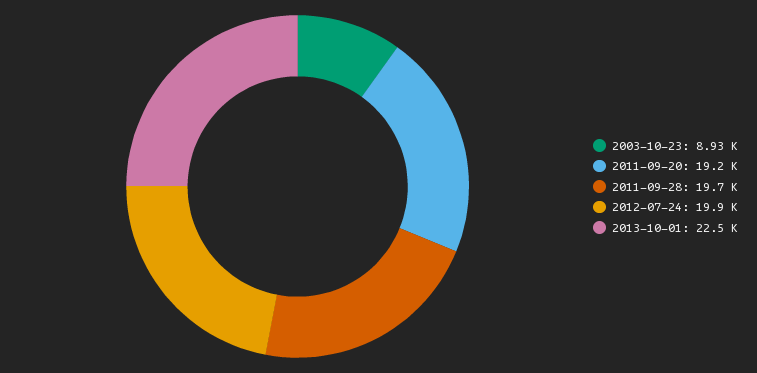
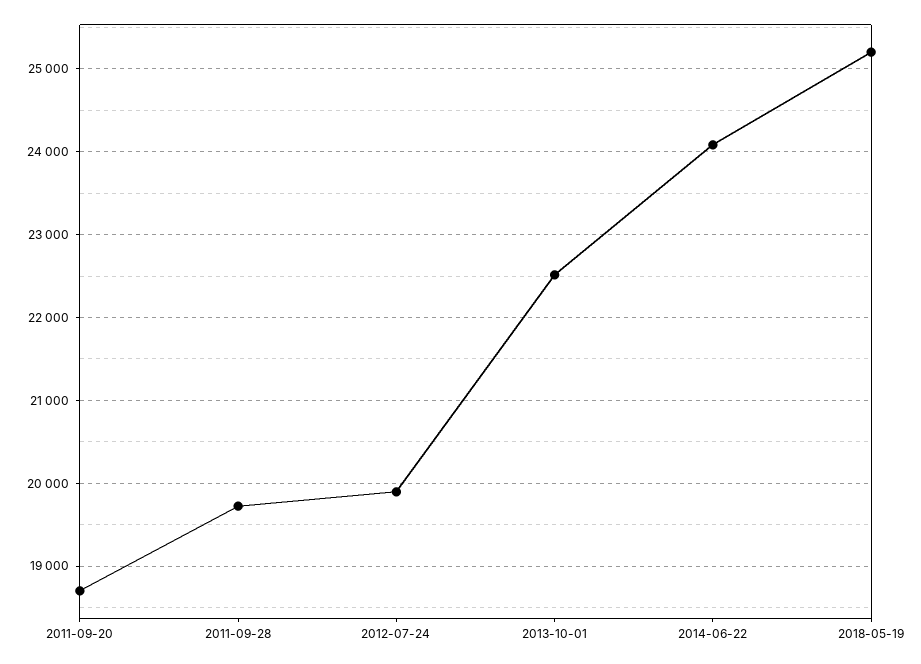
2003-10-23: 8930 -> none
2011-09-20: 19200 -> 18700
2014-06-22: none -> 24100
2018-05-19: none -> 25200

